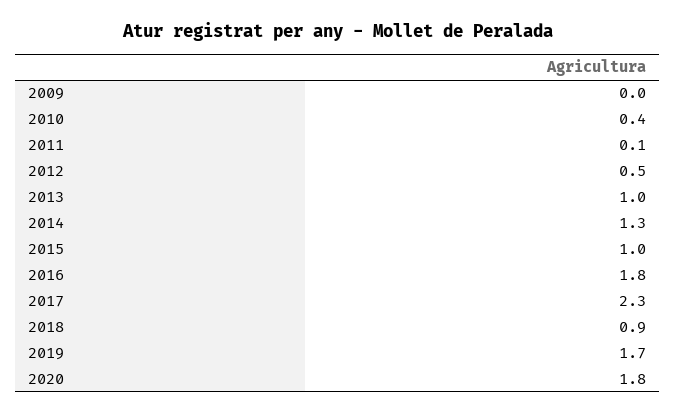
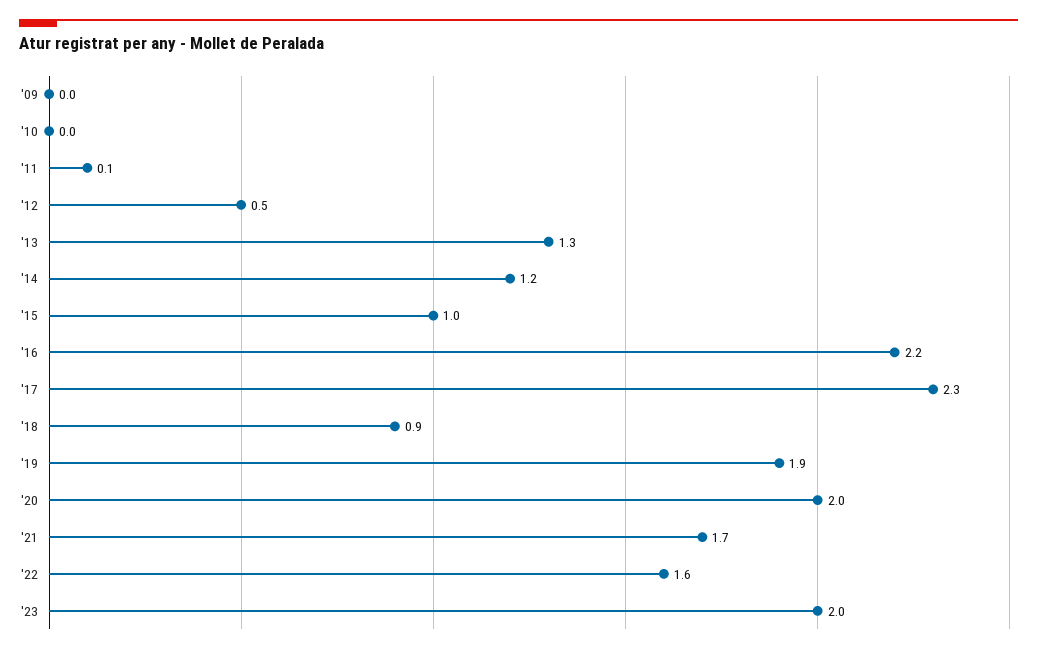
2010: 0.4 -> 0
2013: 1 -> 1.3
2014: 1.3 -> 1.2
2016: 1.8 -> 2.2
2019: 1.7 -> 1.9
2020: 1.8 -> 2
'21: none -> 1.7
'22: none -> 1.6
'23: none -> 2

